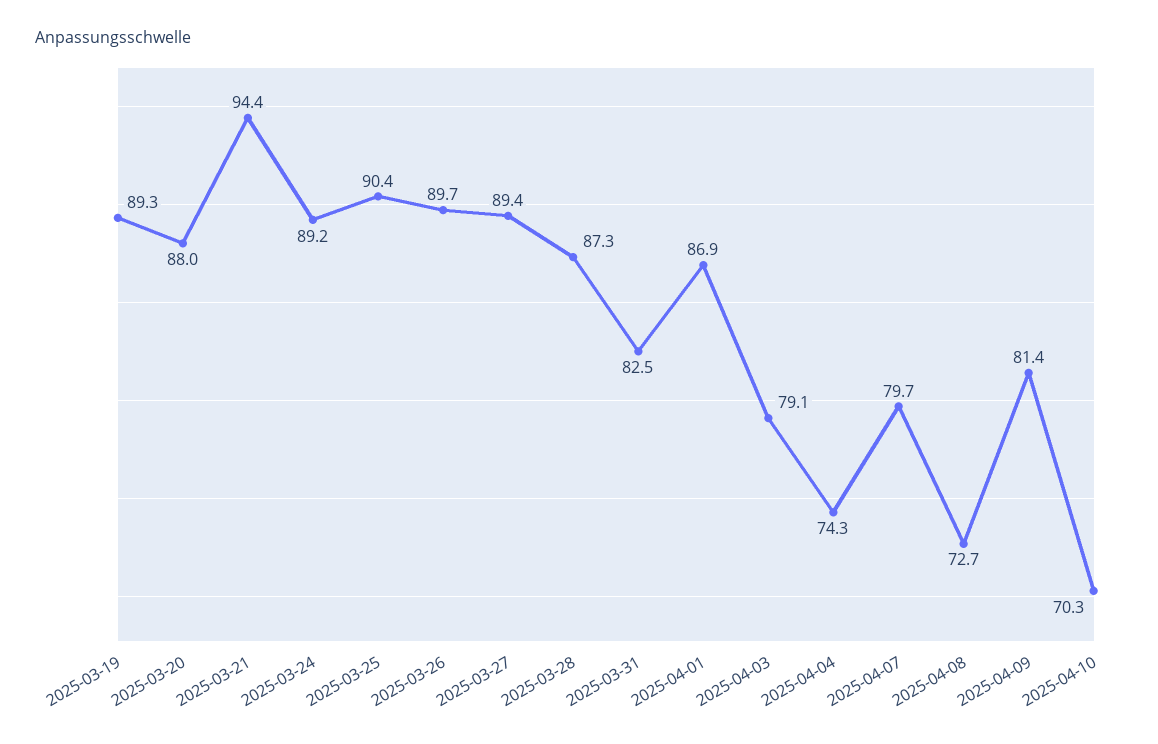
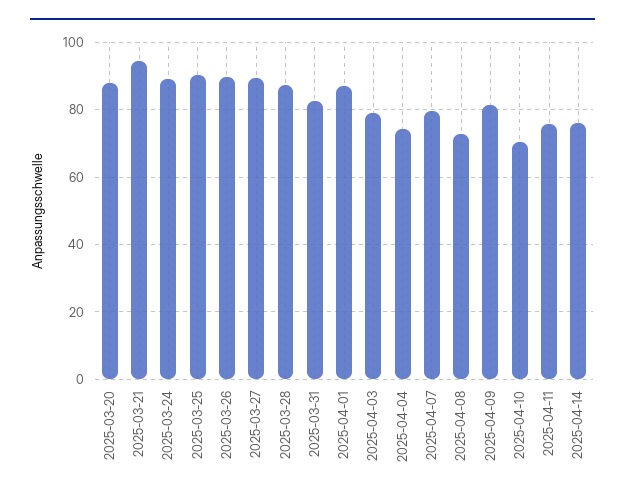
2025-03-19: 89.3 -> none
2025-04-11: none -> 76
2025-04-14: none -> 76

